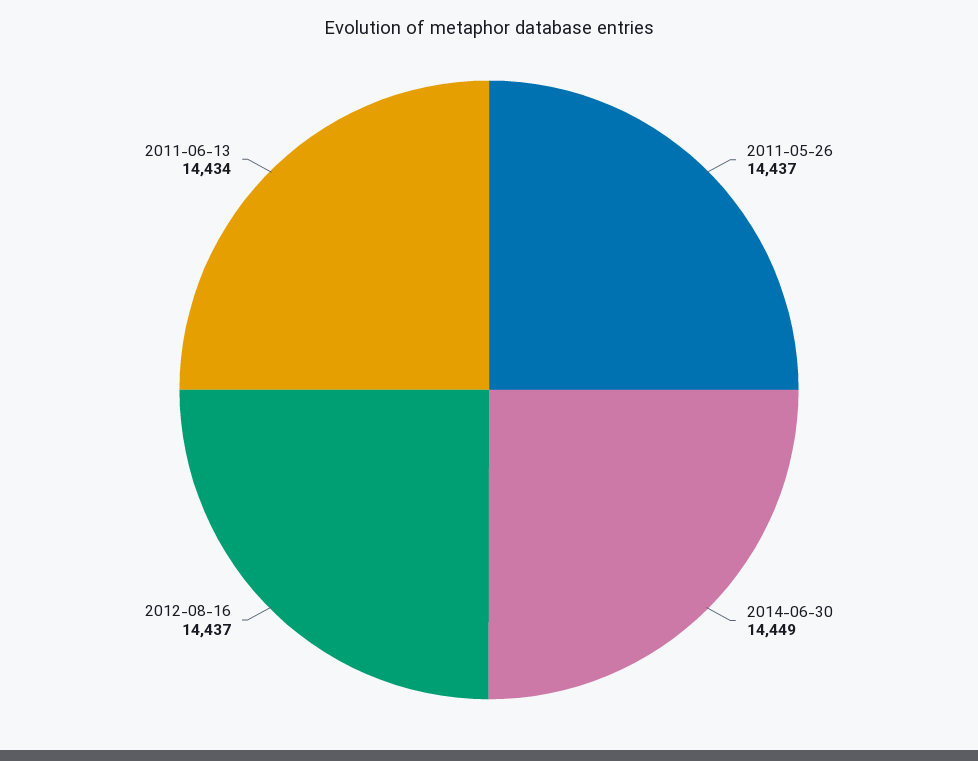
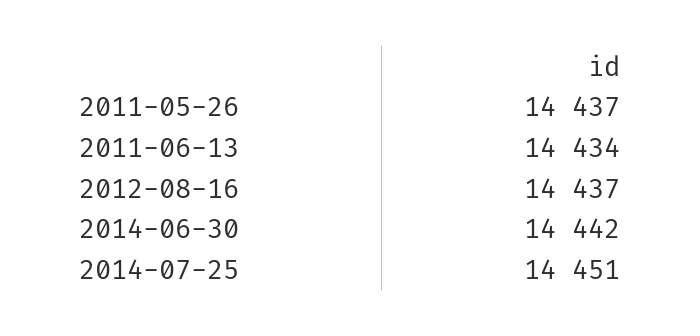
2014-06-30: 14449 -> 14442
2014-07-25: none -> 14451

